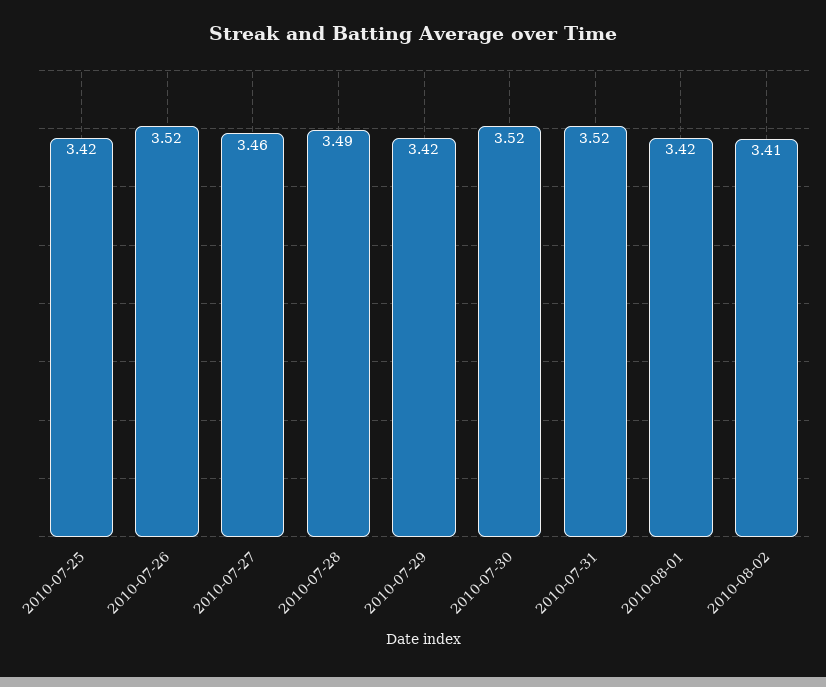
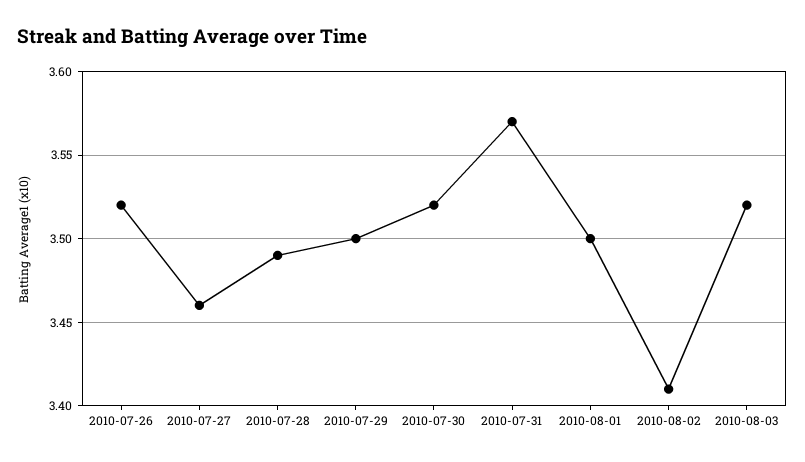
2010-07-25: 3.42 -> none
2010-07-29: 3.42 -> 3.5
2010-07-31: 3.52 -> 3.57
2010-08-01: 3.42 -> 3.5
2010-08-03: none -> 3.52

